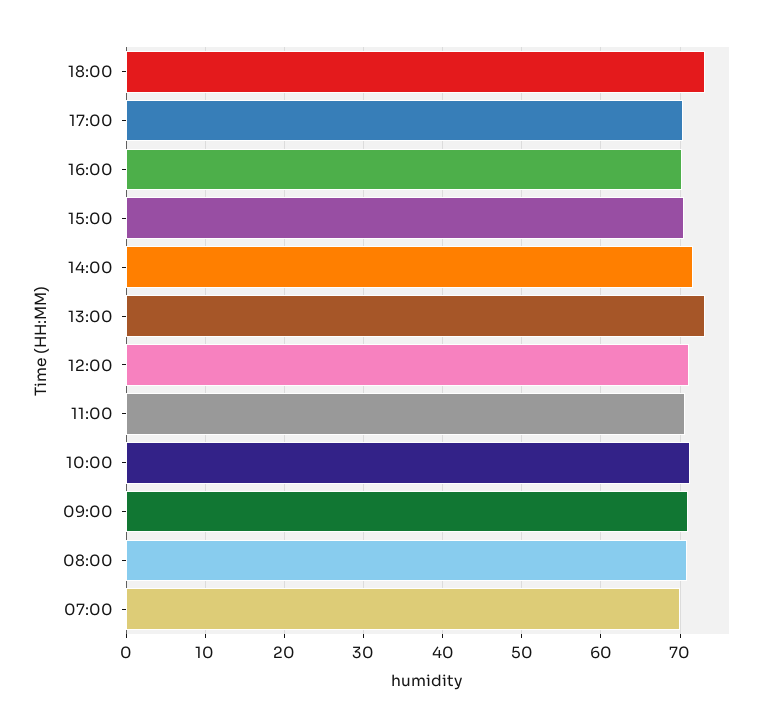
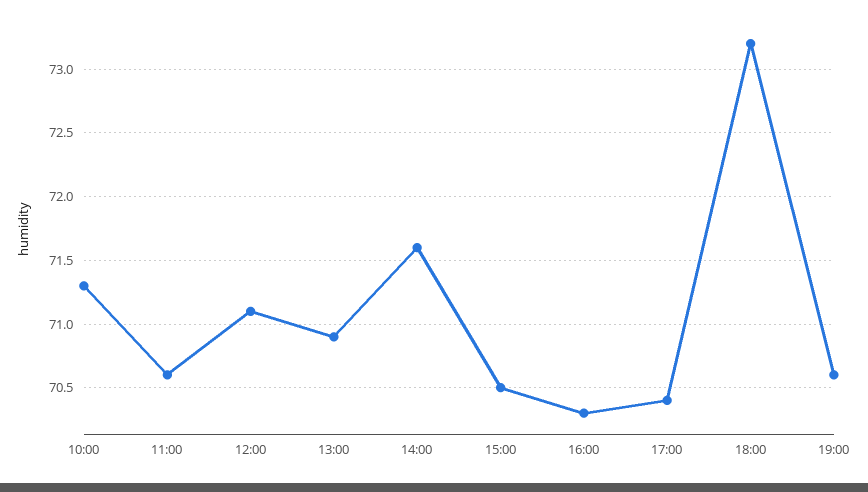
13:00: 73 -> 70.9
09:00: 71 -> none
08:00: 71 -> none
07:00: 70 -> none
19:00: none -> 70.6

